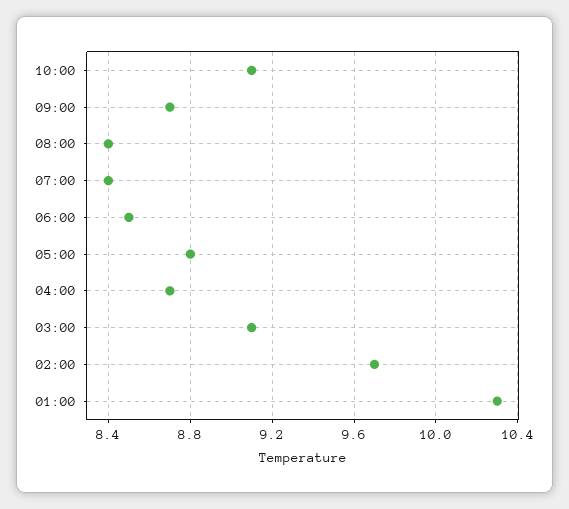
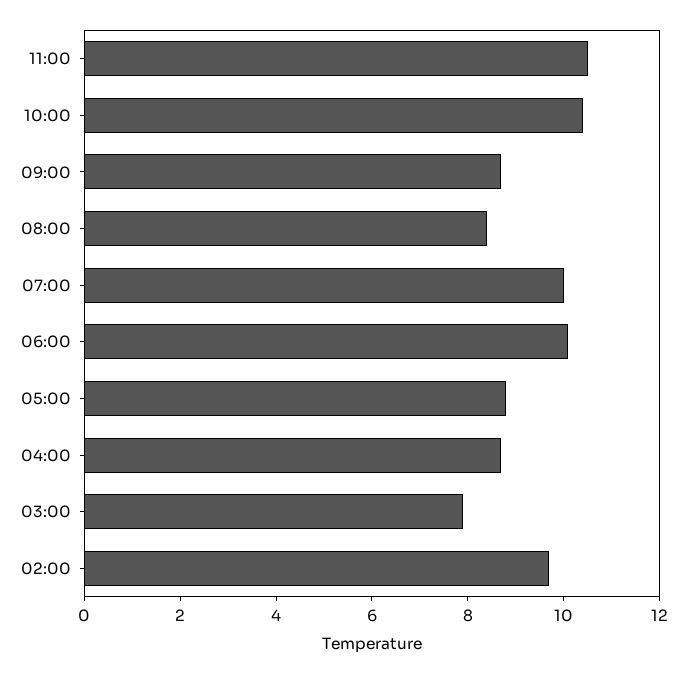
10:00: 9.1 -> 10.5
07:00: 8.4 -> 10
06:00: 8.5 -> 10
03:00: 9.1 -> 8
01:00: 10.3 -> none
11:00: none -> 10.5

